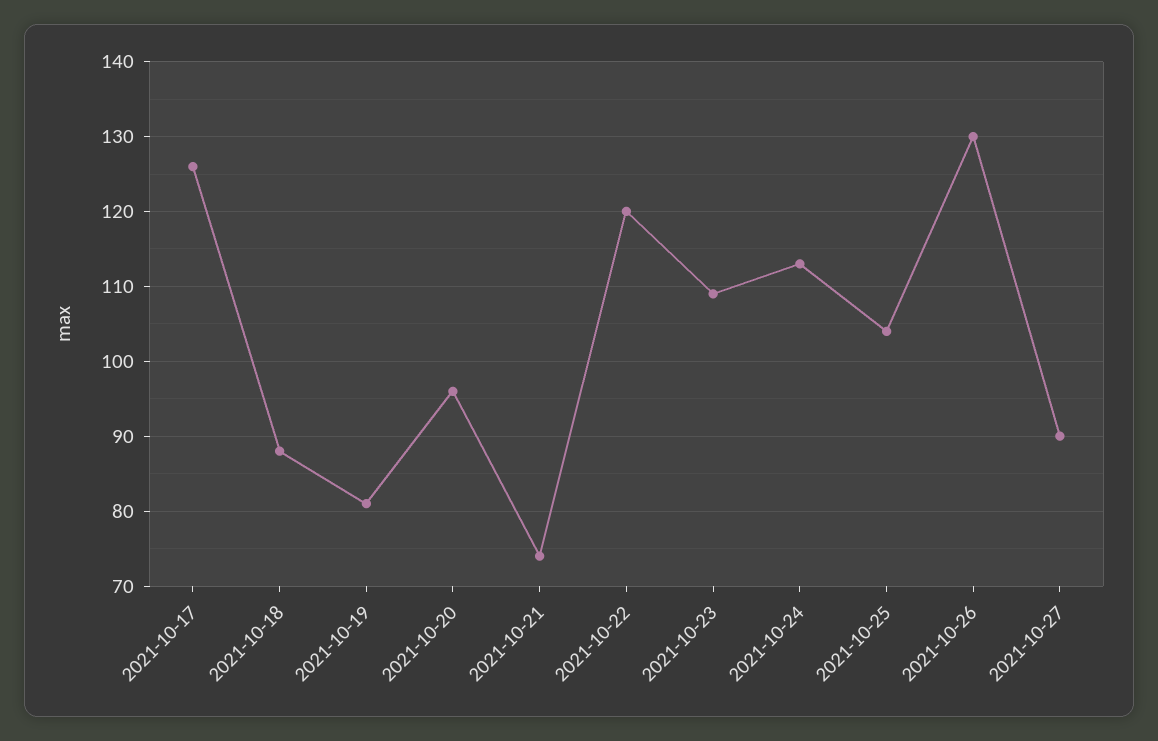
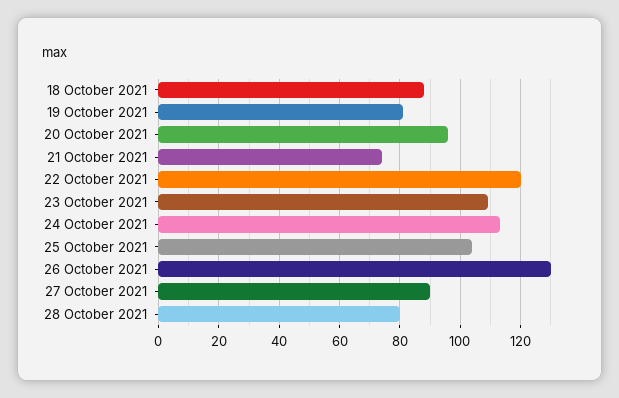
2021-10-17: 126 -> none
28 October 2021: none -> 80

